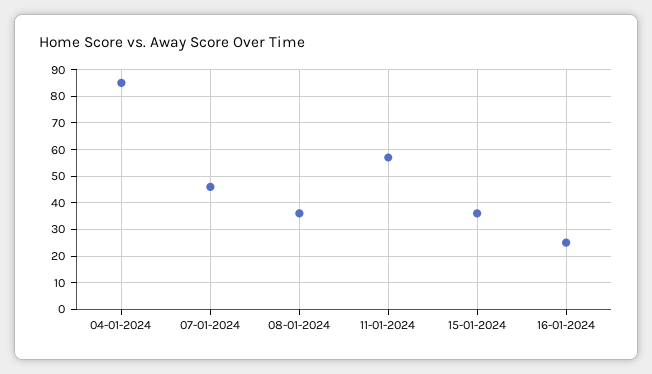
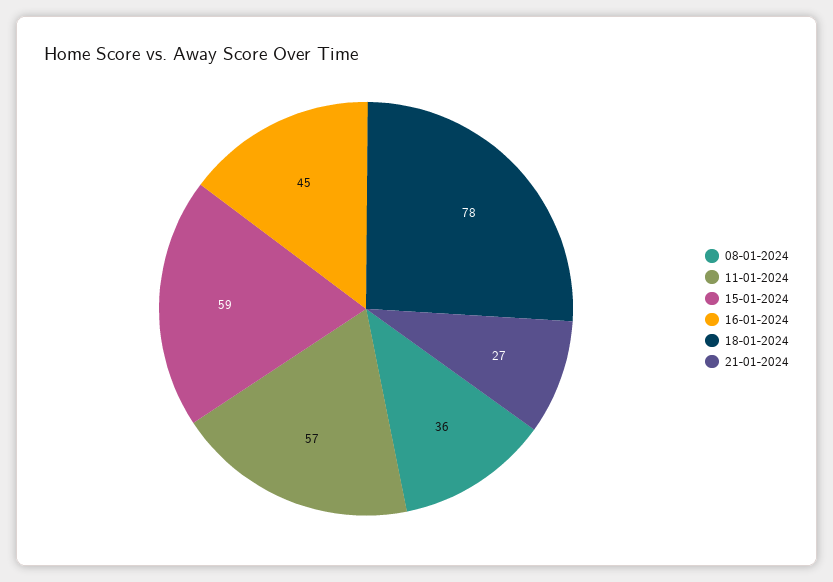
04-01-2024: 85 -> none
07-01-2024: 45 -> none
15-01-2024: 35 -> 59
16-01-2024: 25 -> 45
18-01-2024: none -> 78
21-01-2024: none -> 27

